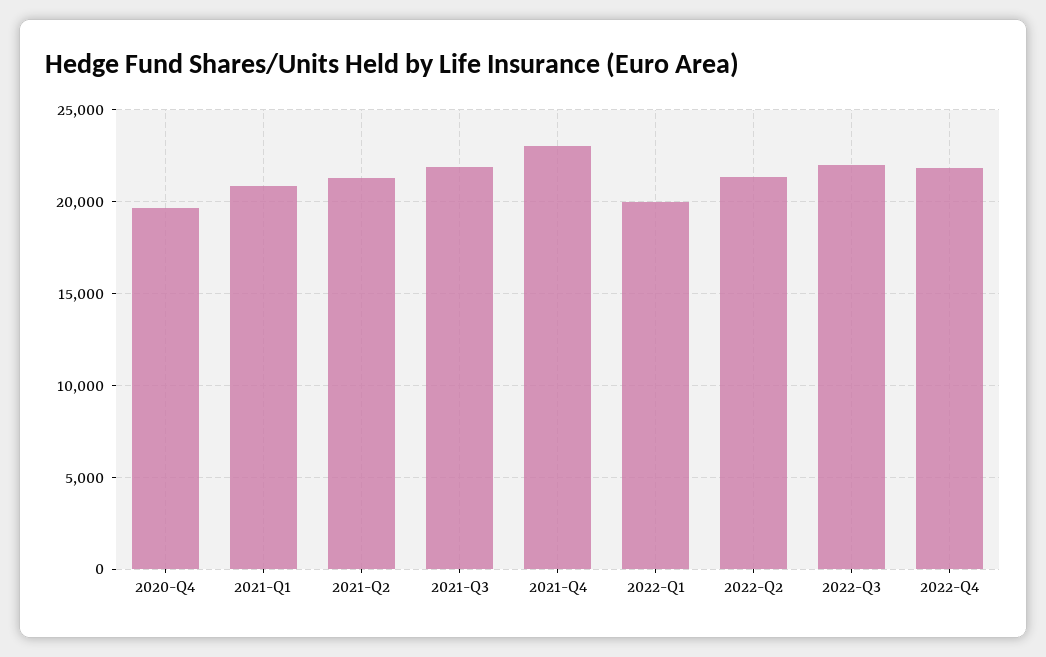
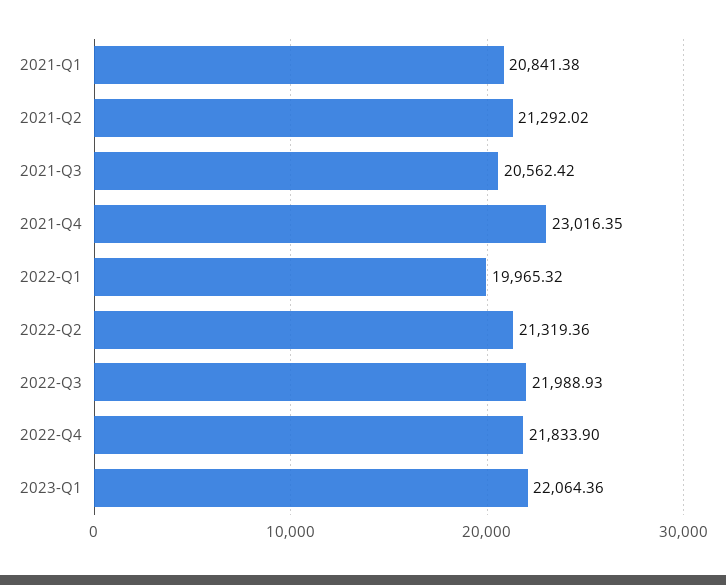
2020-Q4: 19500 -> none
2021-Q3: 22000 -> 20562.42
2023-Q1: none -> 22064.36

